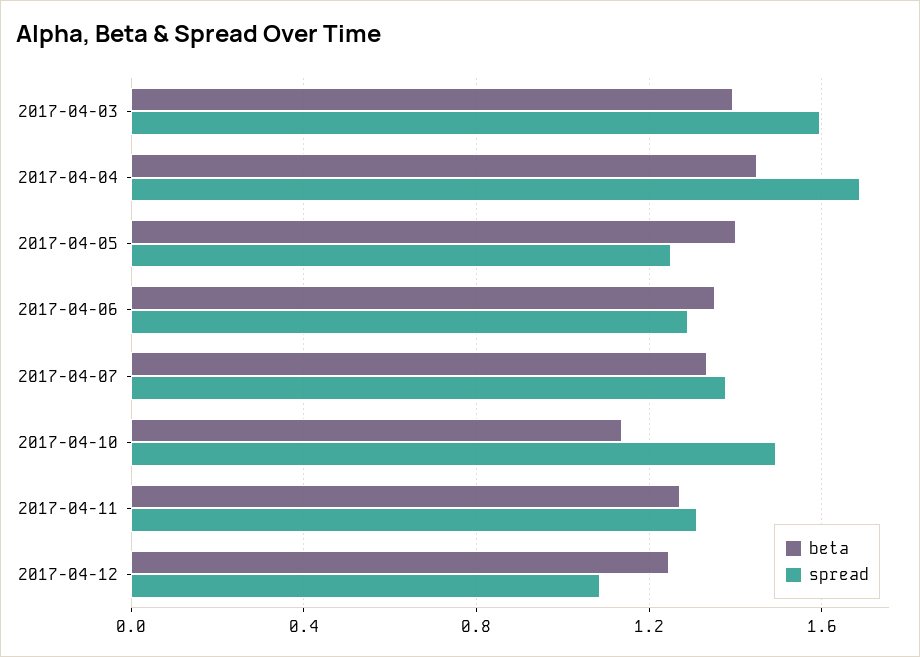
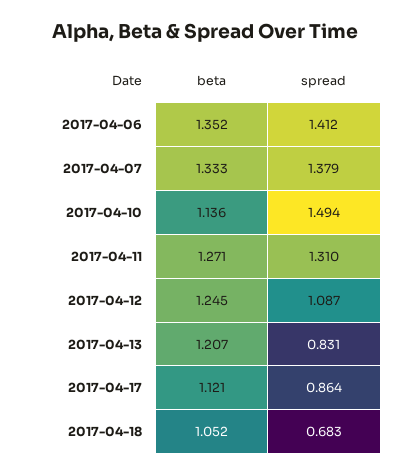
beta, 2017-04-03: 1.4 -> none
spread, 2017-04-03: 1.6 -> none
beta, 2017-04-04: 1.45 -> none
spread, 2017-04-04: 1.7 -> none
beta, 2017-04-05: 1.4 -> none
spread, 2017-04-05: 1.25 -> none
spread, 2017-04-06: 1.3 -> 1.412
beta, 2017-04-13: none -> 1.207
spread, 2017-04-13: none -> 0.831
beta, 2017-04-17: none -> 1.121
spread, 2017-04-17: none -> 0.864
beta, 2017-04-18: none -> 1.052
spread, 2017-04-18: none -> 0.683

